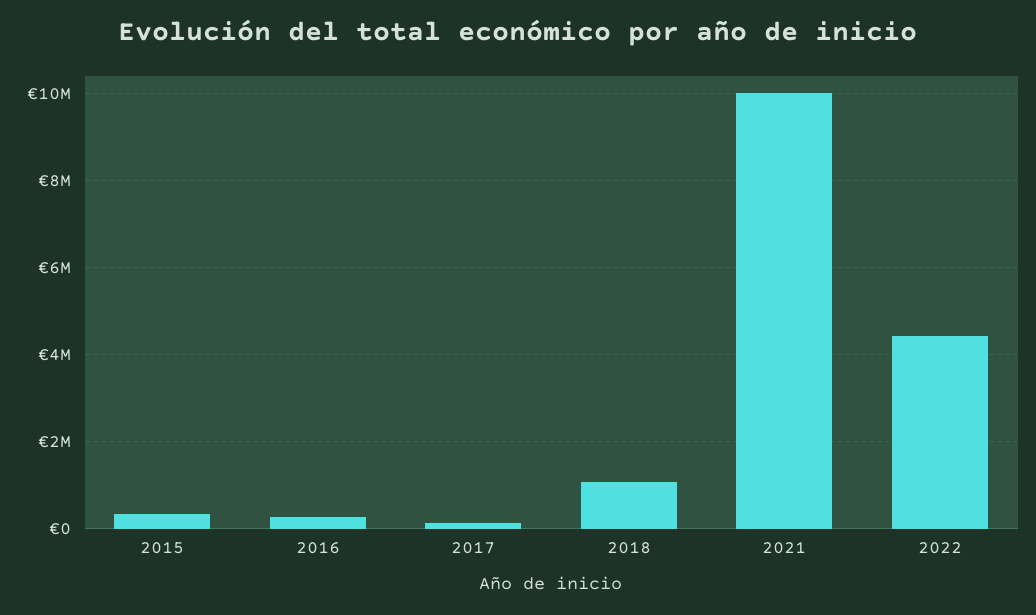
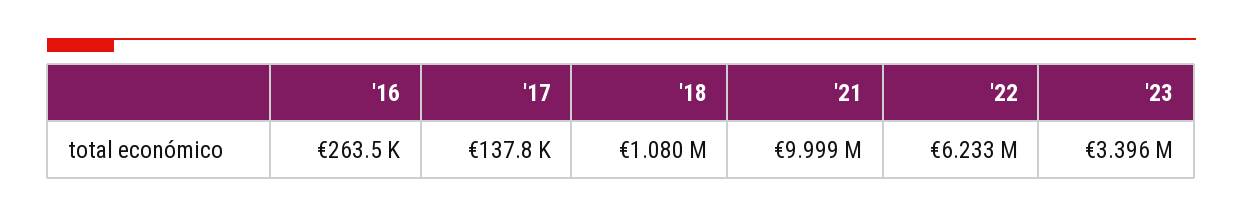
2015: 400000 -> none
2022: 4400000 -> 6233000
'23: none -> 3396000

